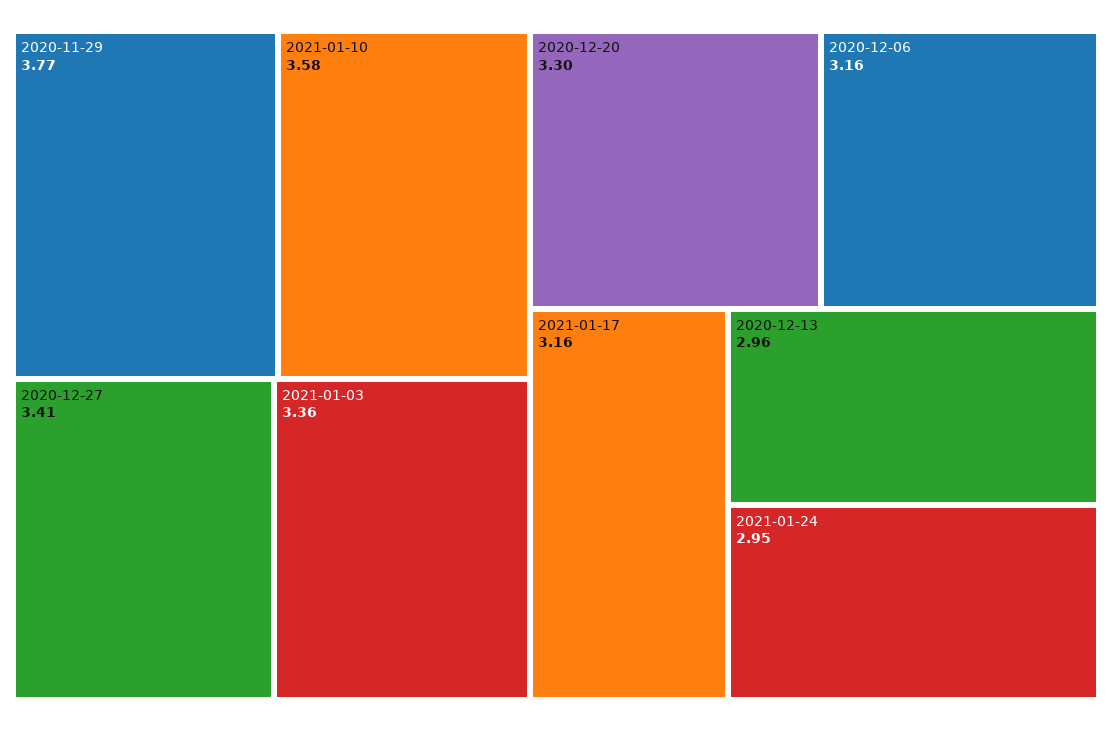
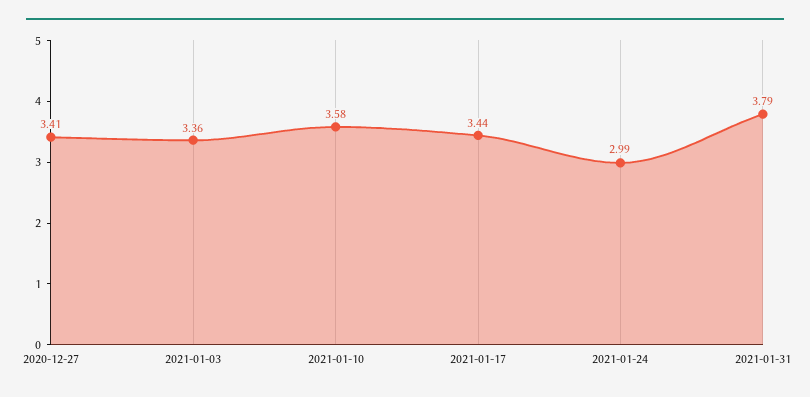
2020-11-29: 3.77 -> none
2020-12-20: 3.3 -> none
2020-12-06: 3.16 -> none
2021-01-17: 3.16 -> 3.44
2020-12-13: 2.96 -> none
2021-01-24: 2.95 -> 2.99
2021-01-31: none -> 3.79

